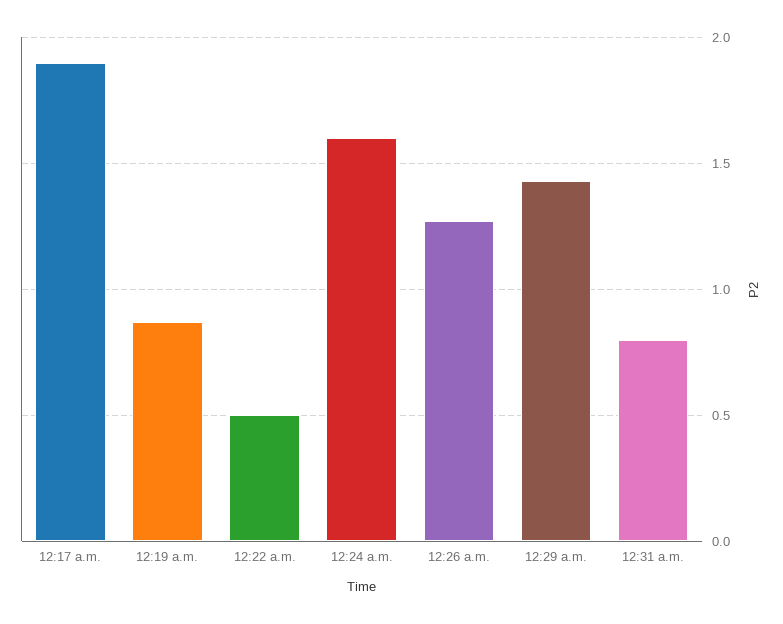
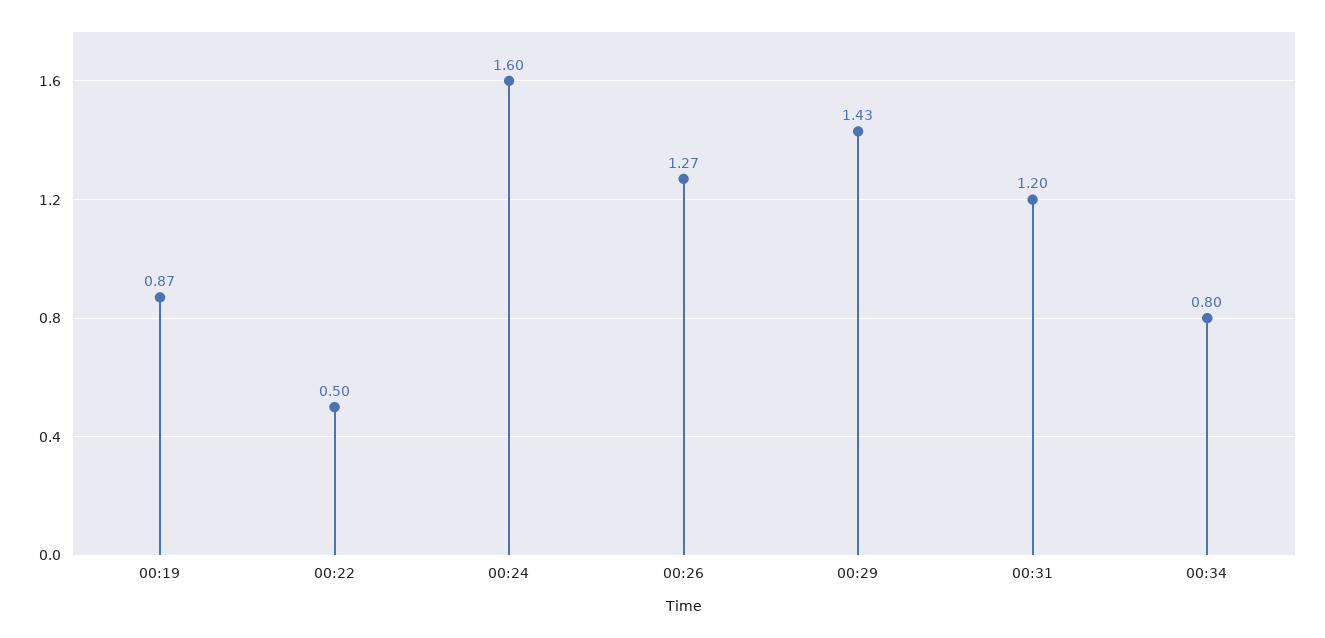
12:17 a.m.: 1.9 -> none
12:31 a.m.: 0.8 -> 1.2
00:34: none -> 0.8

